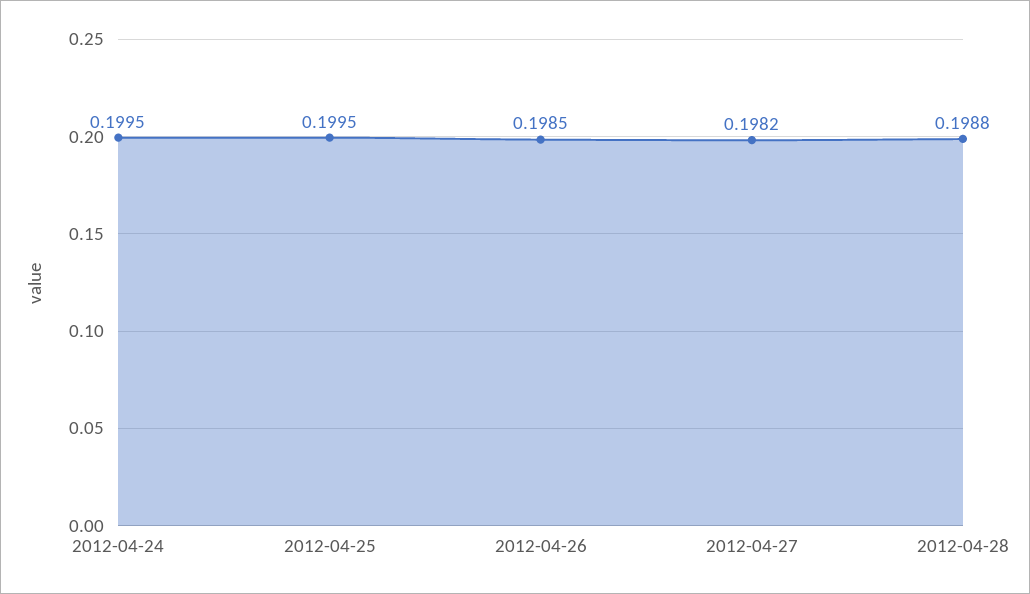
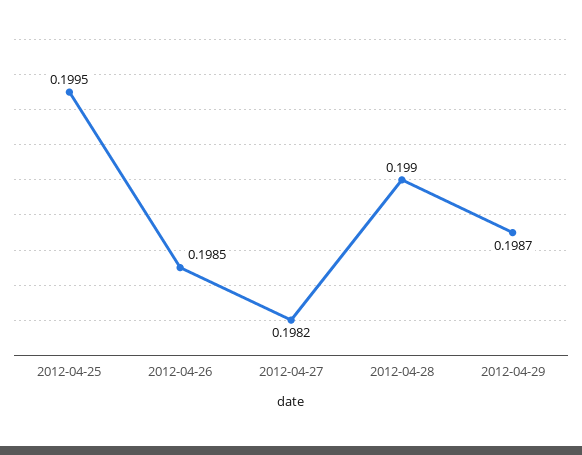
2012-04-24: 0.1995 -> none
2012-04-28: 0.1988 -> 0.199
2012-04-29: none -> 0.1987

